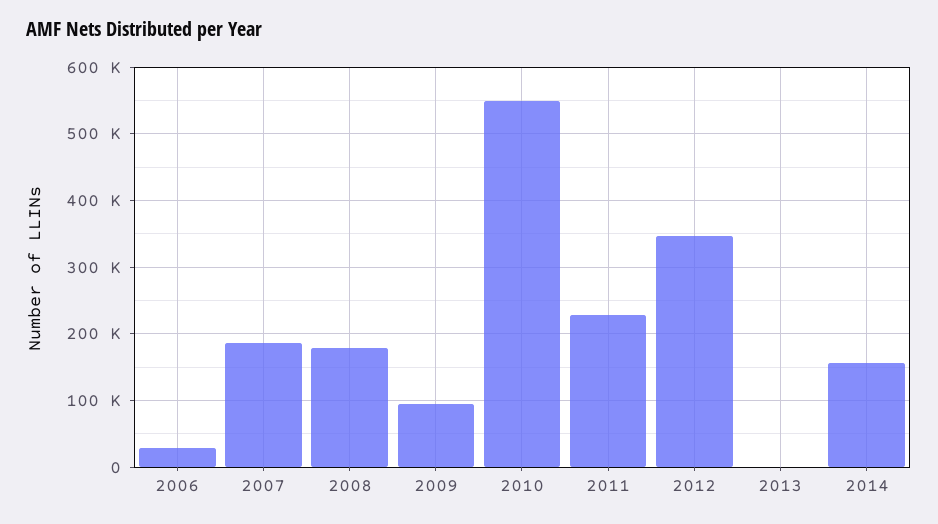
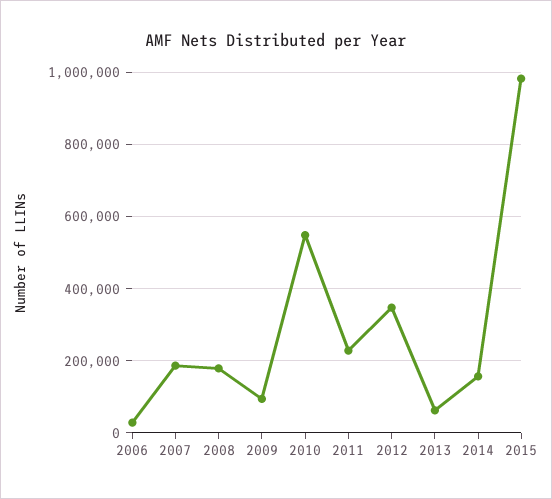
2013: 0 -> 60000
2015: none -> 980000

